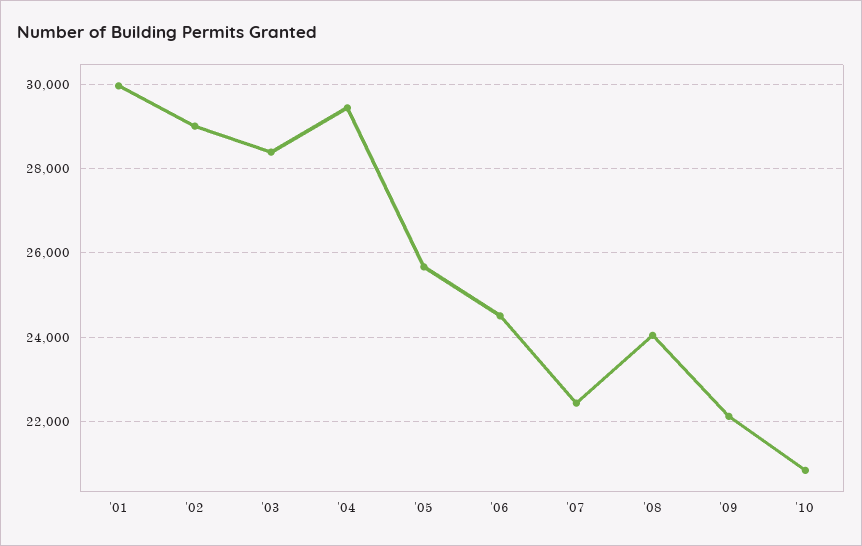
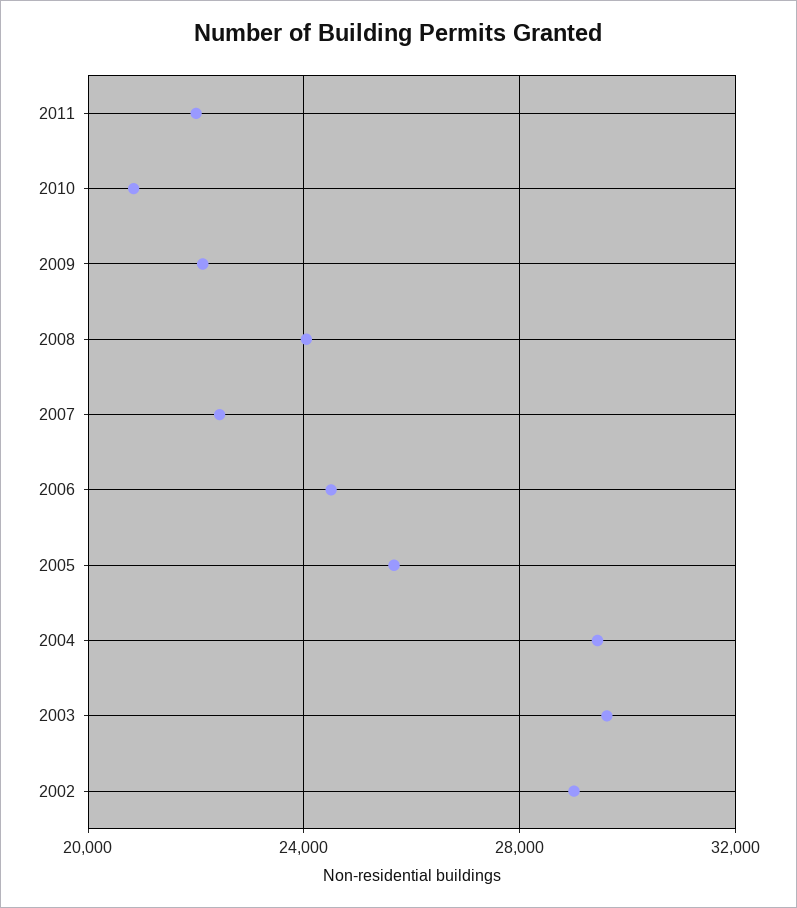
'01: 30000 -> none
'03: 28400 -> 29500
2011: none -> 22000

